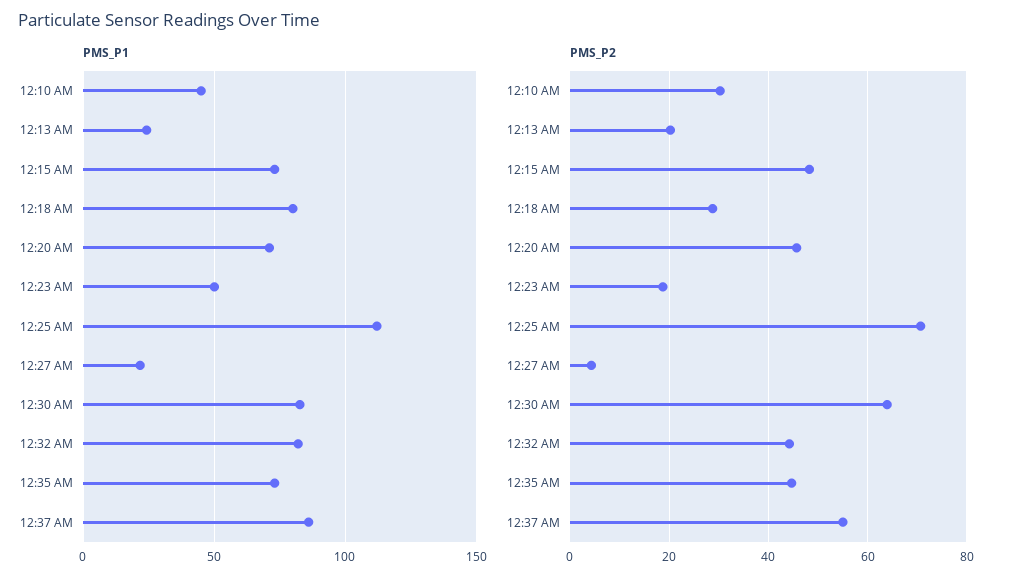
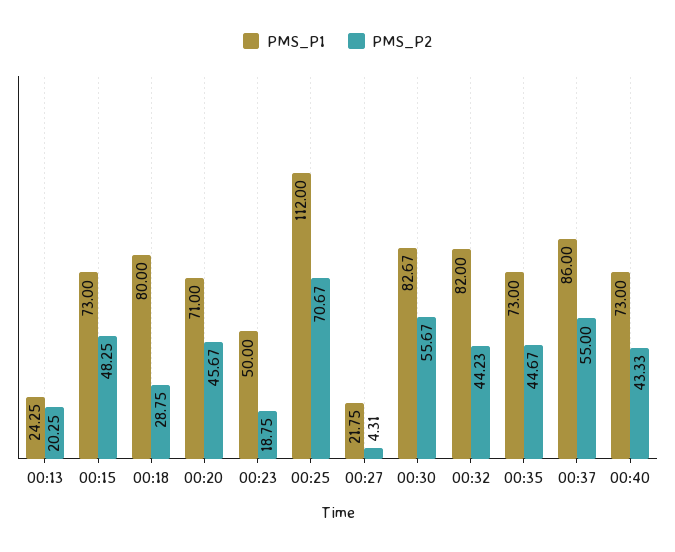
PMS_P1, 12:10 AM: 45 -> none
PMS_P2, 12:10 AM: 30 -> none
PMS_P2, 12:30 AM: 64 -> 55.67
PMS_P1, 00:40: none -> 73
PMS_P2, 00:40: none -> 43.33

